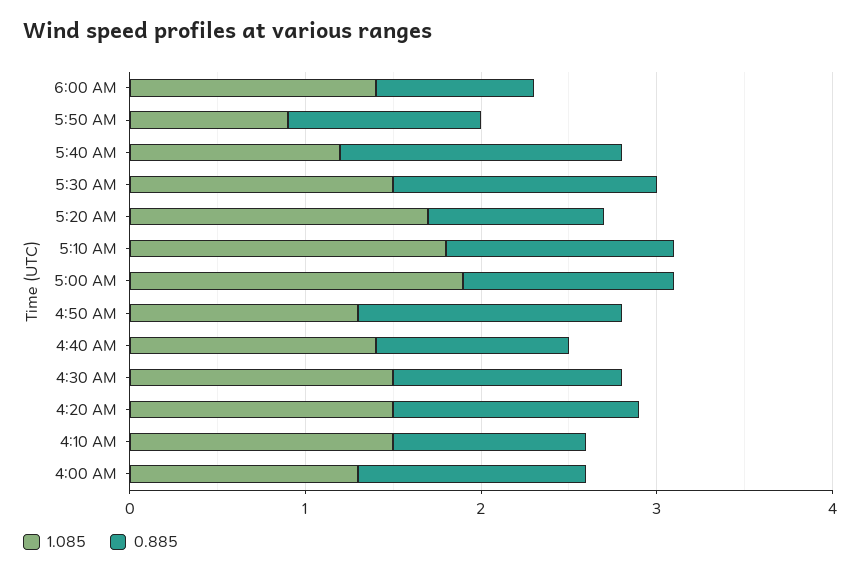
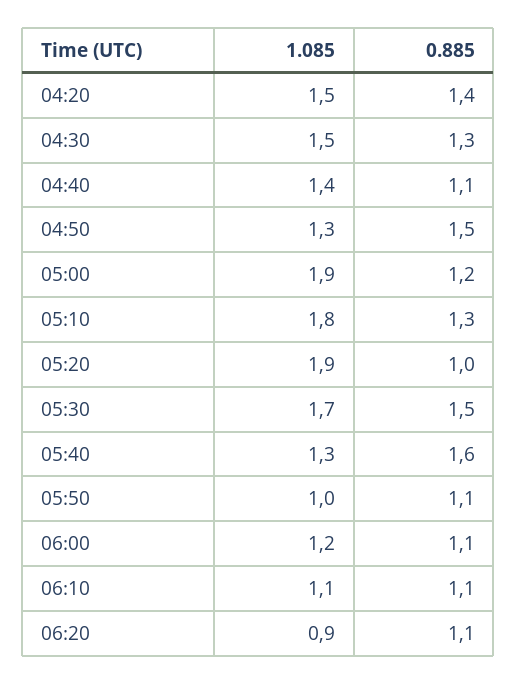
1.085, 6:00 AM: 1.4 -> 1.2
0.885, 6:00 AM: 0.9 -> 1.1
1.085, 5:50 AM: 0.9 -> 1
1.085, 5:40 AM: 1.2 -> 1.3
1.085, 5:30 AM: 1.5 -> 1.7
1.085, 5:20 AM: 1.7 -> 1.9
1.085, 4:10 AM: 1.5 -> none
0.885, 4:10 AM: 1.1 -> none
1.085, 4:00 AM: 1.3 -> none
0.885, 4:00 AM: 1.3 -> none
1.085, 06:10: none -> 1.1
0.885, 06:10: none -> 1.1
1.085, 06:20: none -> 0.9
0.885, 06:20: none -> 1.1

